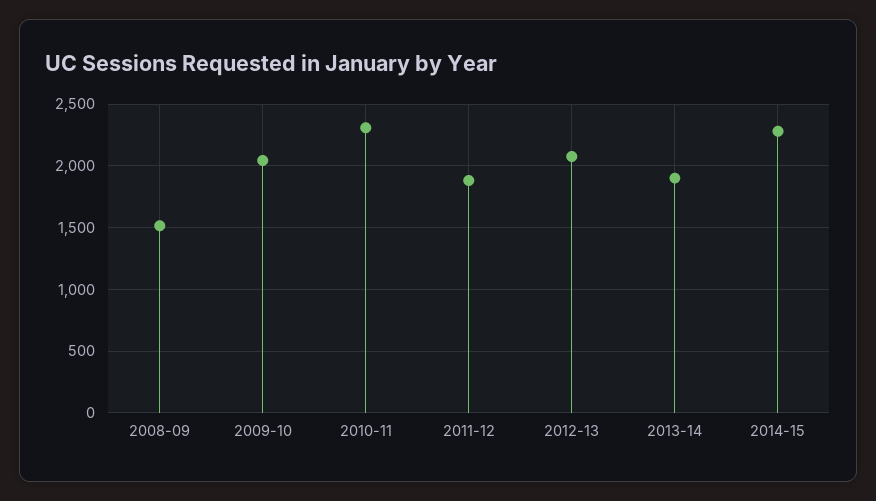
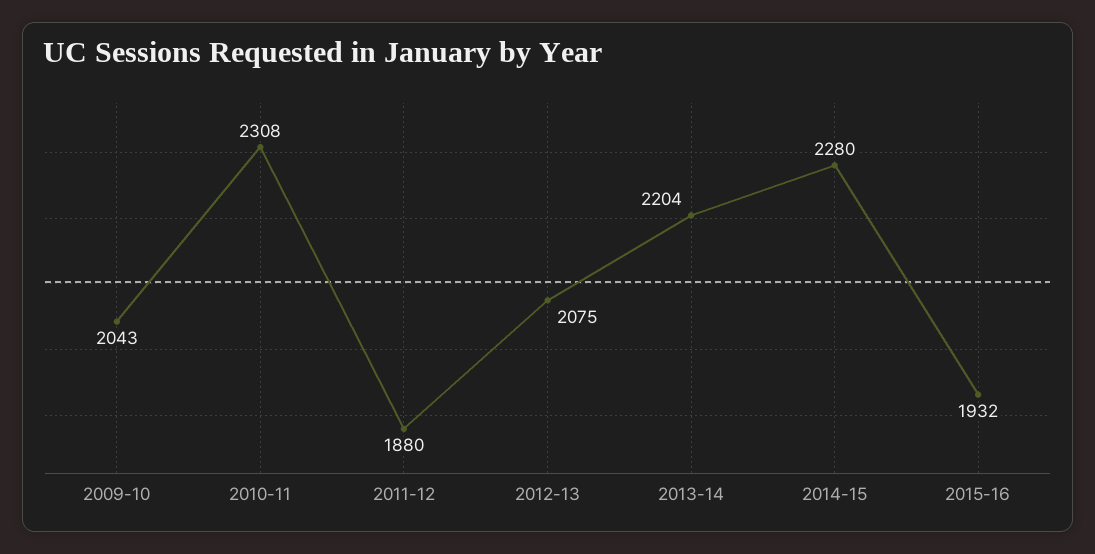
2008-09: 1500 -> none
2013-14: 1900 -> 2204
2015-16: none -> 1932

